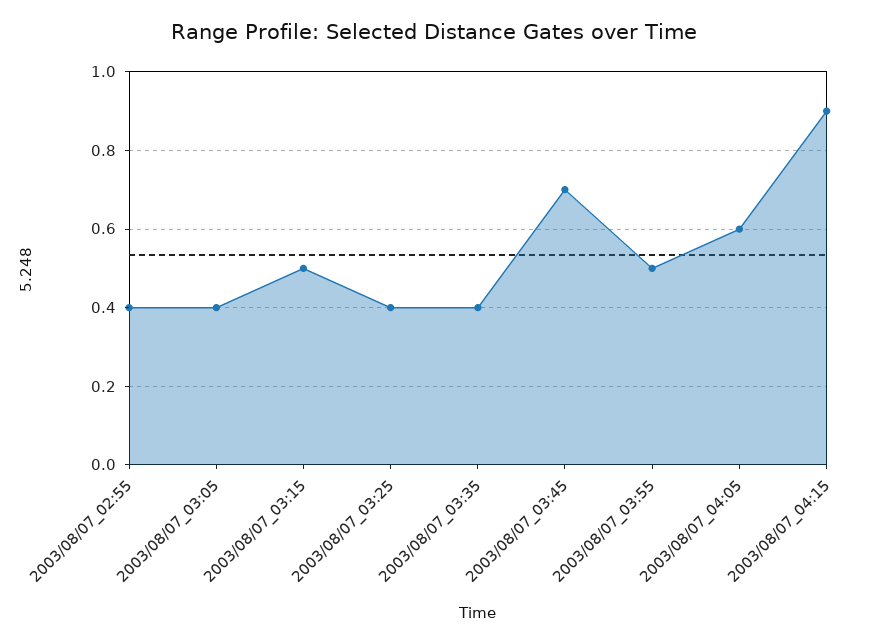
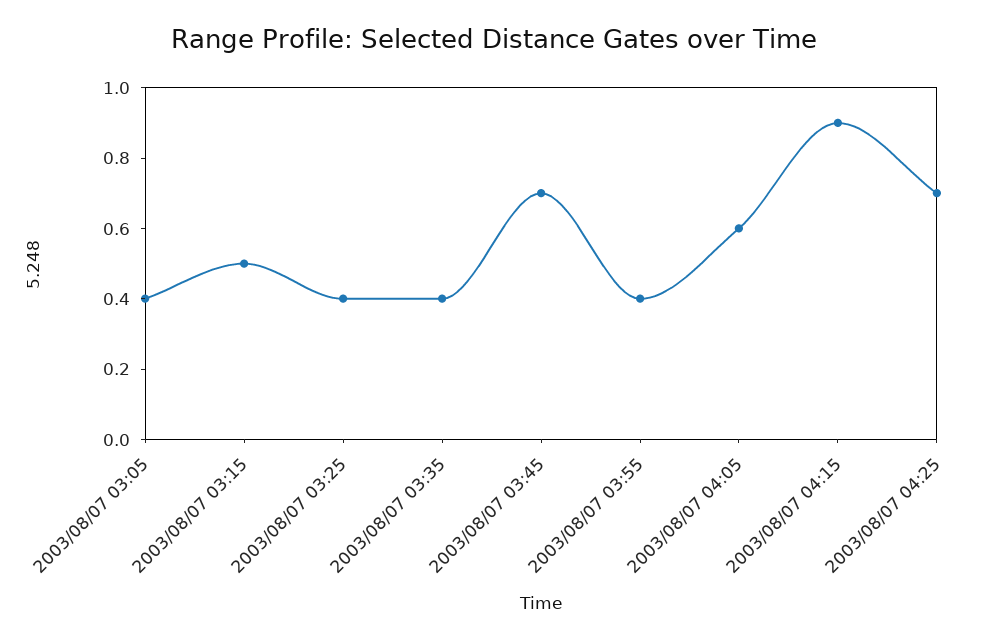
2003/08/07_02:55: 0.4 -> none
2003/08/07_03:55: 0.5 -> 0.4
2003/08/07 04:25: none -> 0.7

